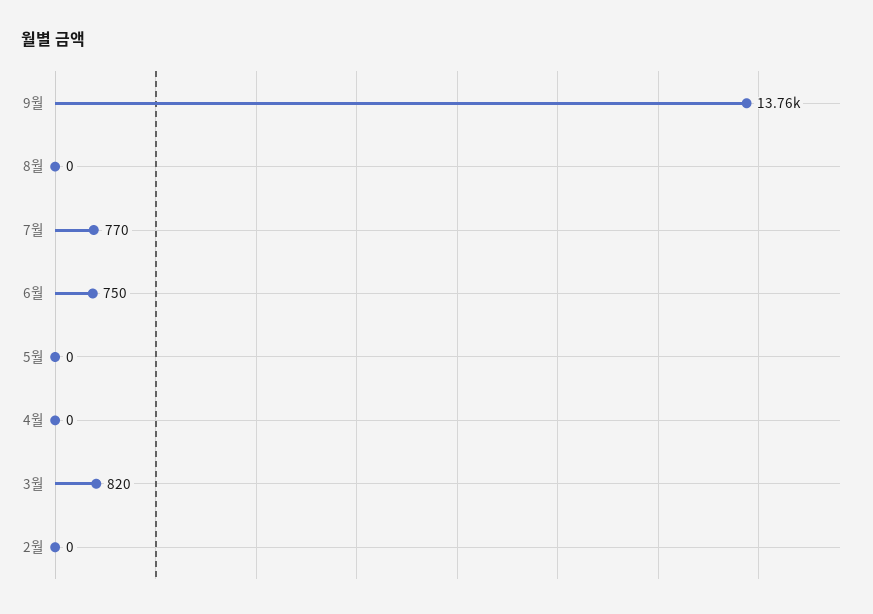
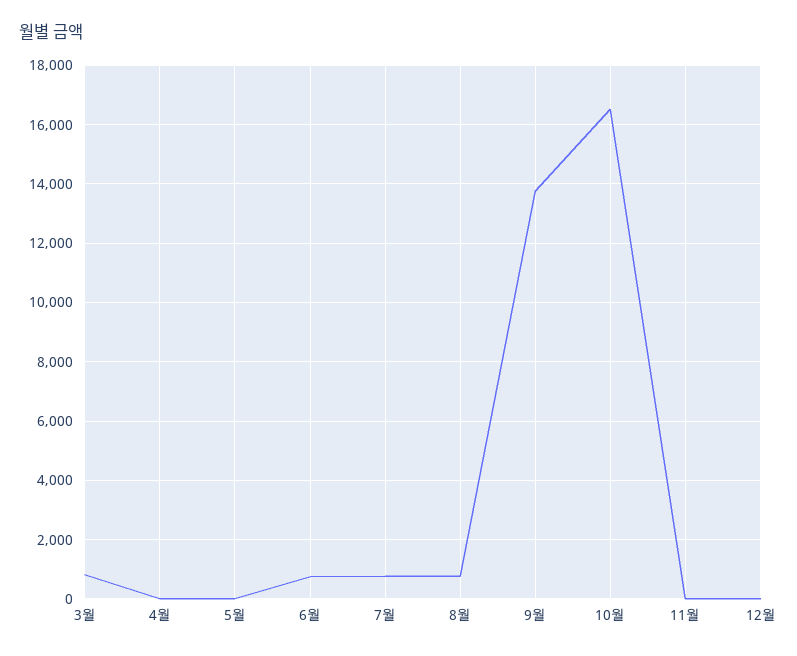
8월: 0 -> 750
2월: 0 -> none
10월: none -> 16500
11월: none -> 0
12월: none -> 0

